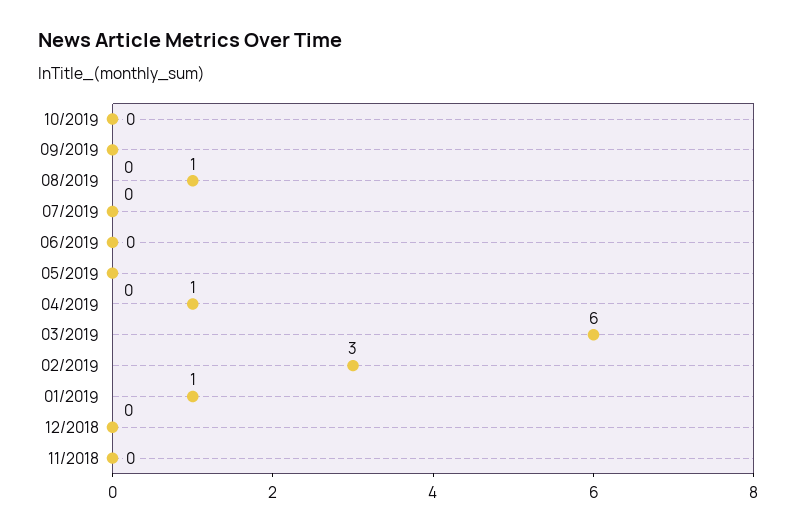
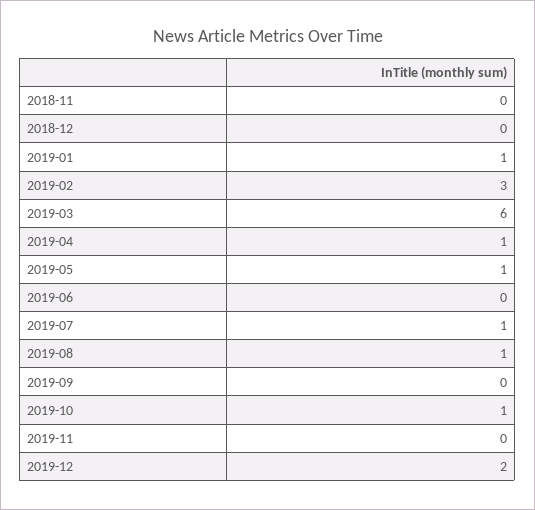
10/2019: 0 -> 1
07/2019: 0 -> 1
05/2019: 0 -> 1
2019-11: none -> 0
2019-12: none -> 2

